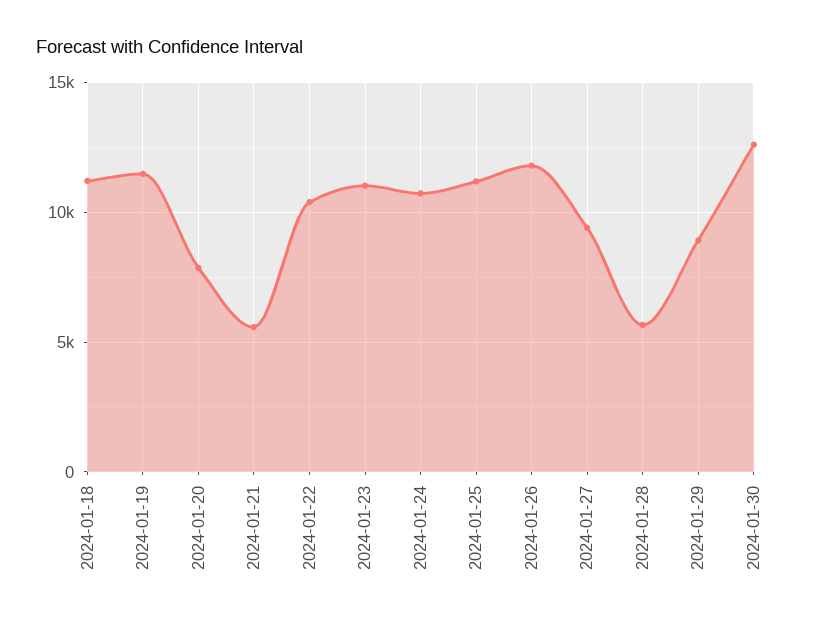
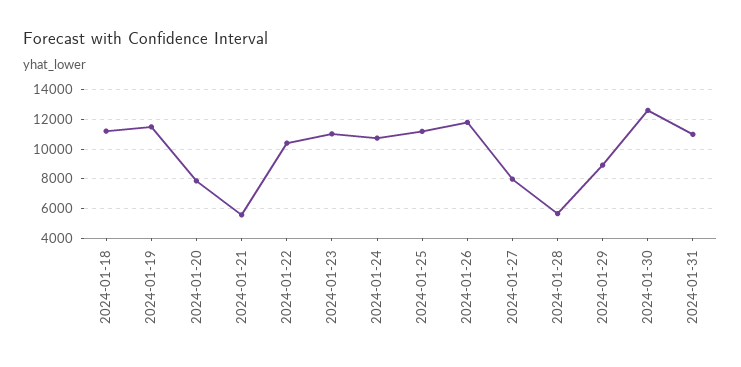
2024-01-27: 9500 -> 8000
2024-01-31: none -> 11000

